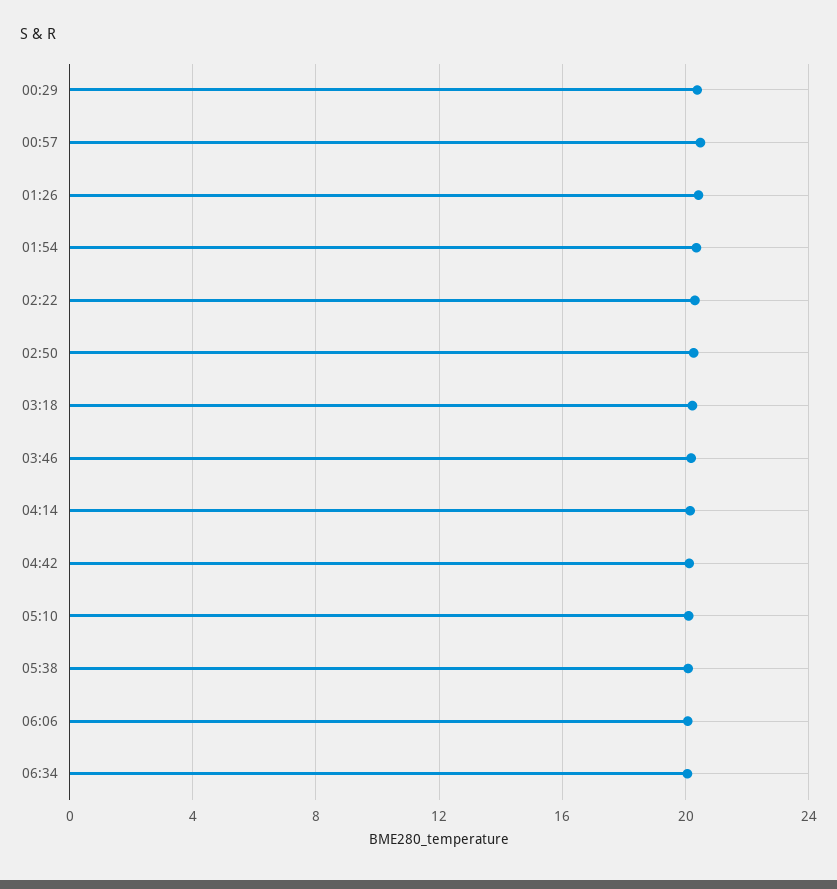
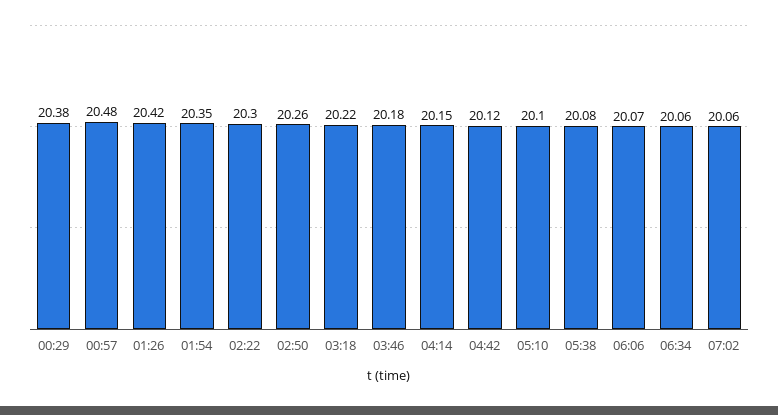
07:02: none -> 20.06

